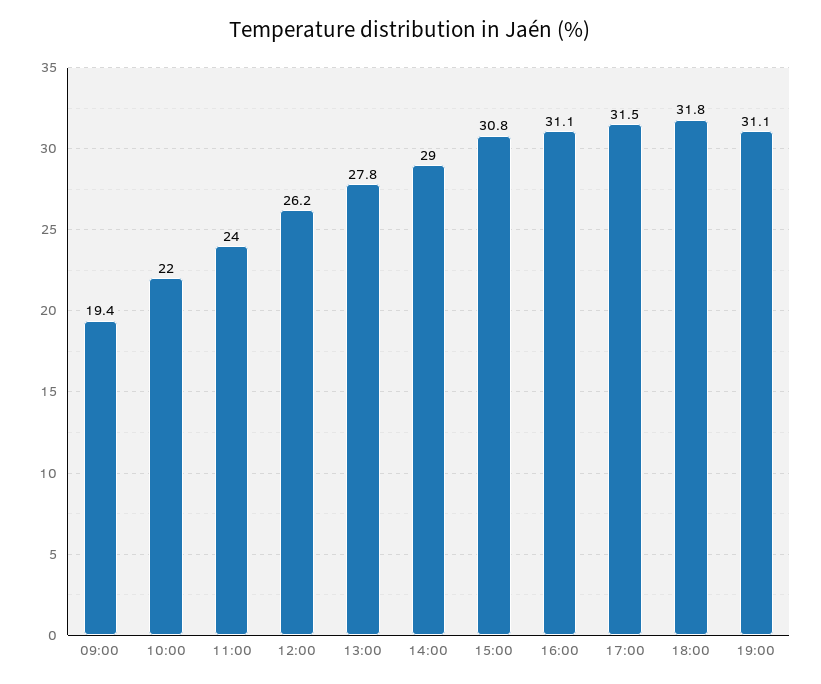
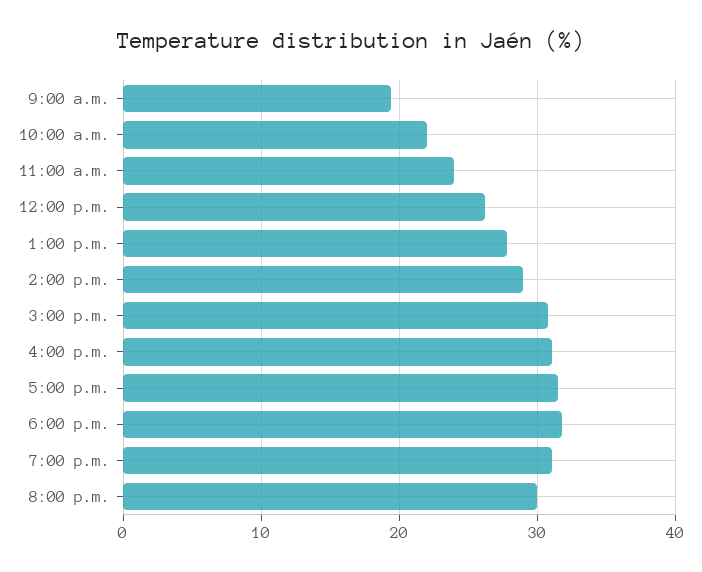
8:00 p.m.: none -> 30

